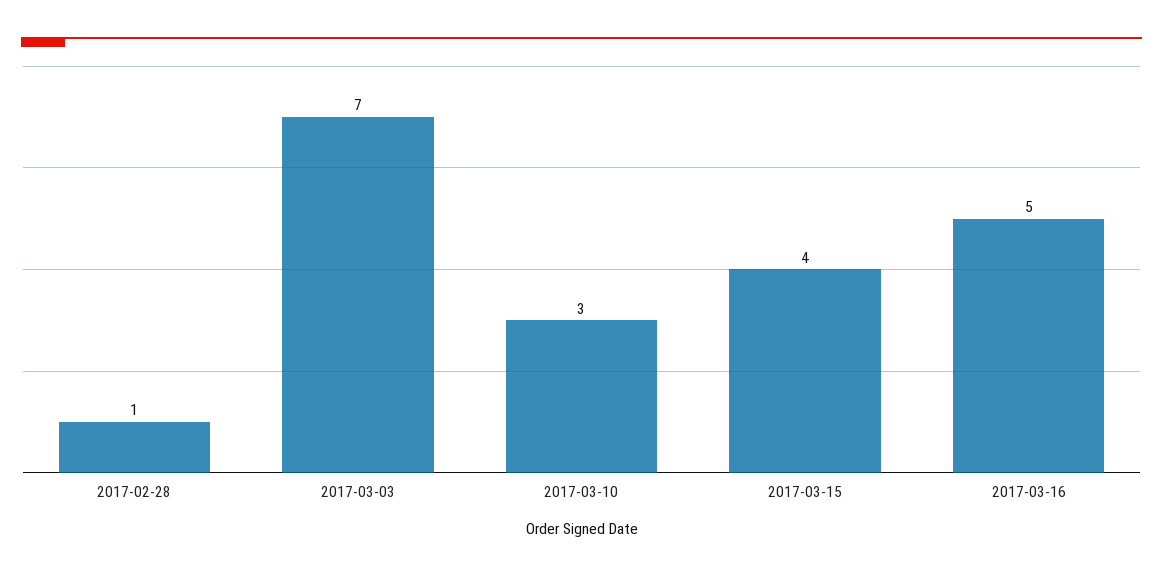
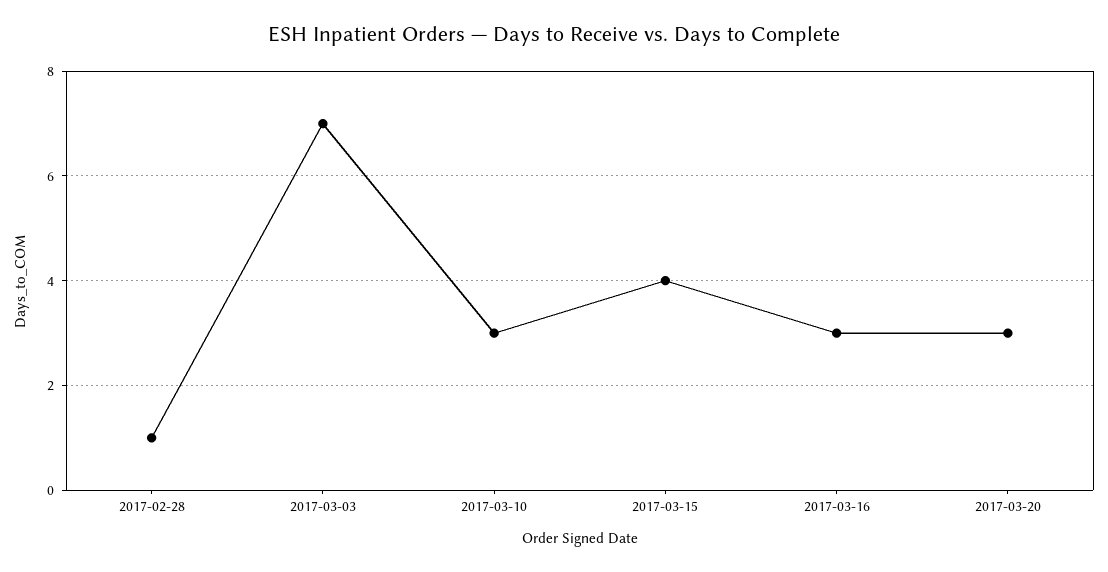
2017-03-16: 5 -> 3
2017-03-20: none -> 3

